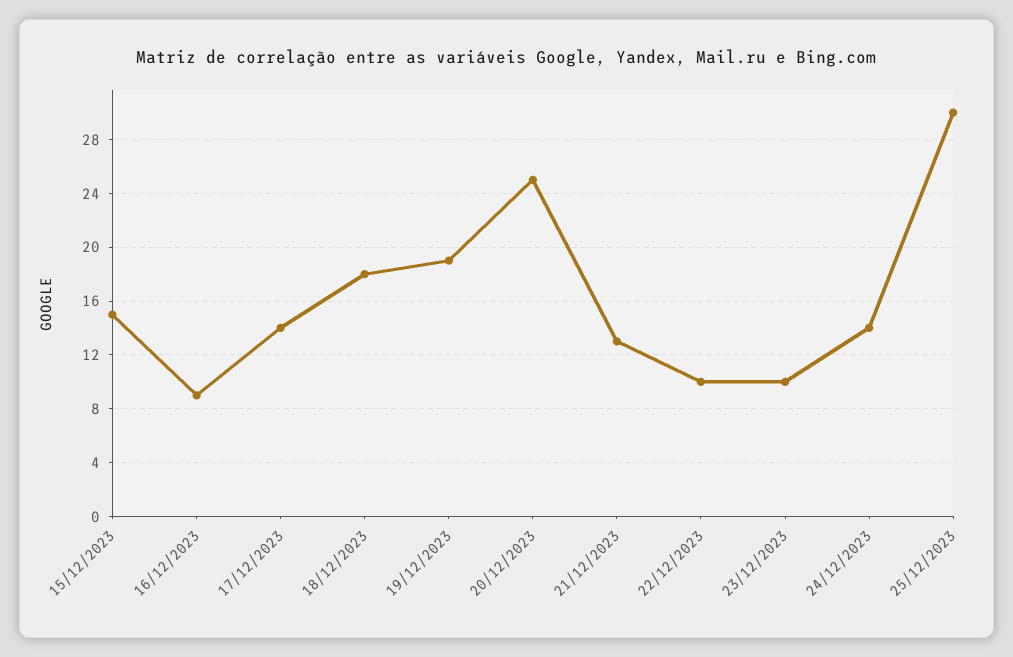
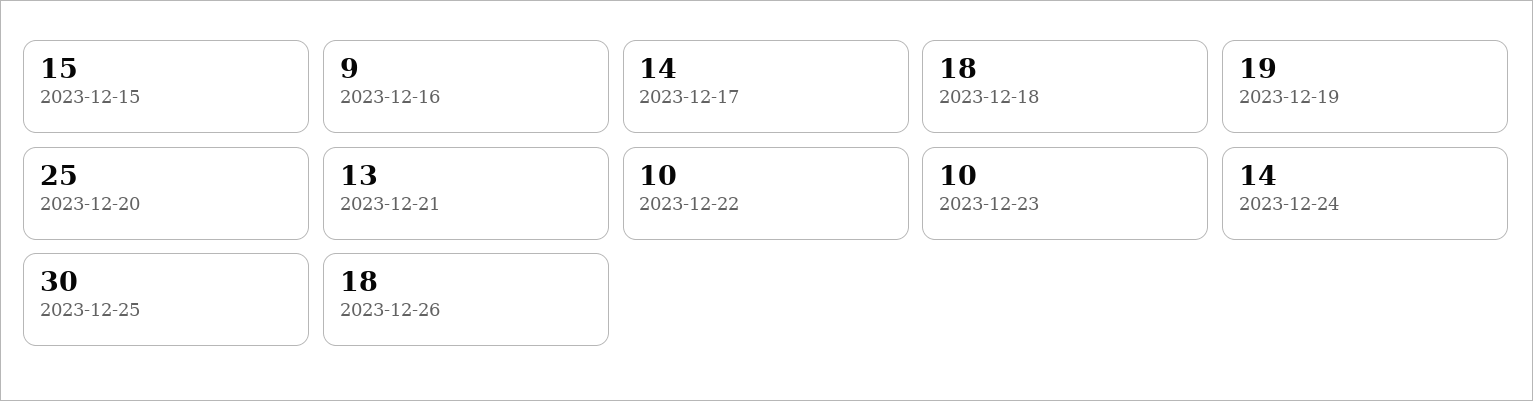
2023-12-26: none -> 18

